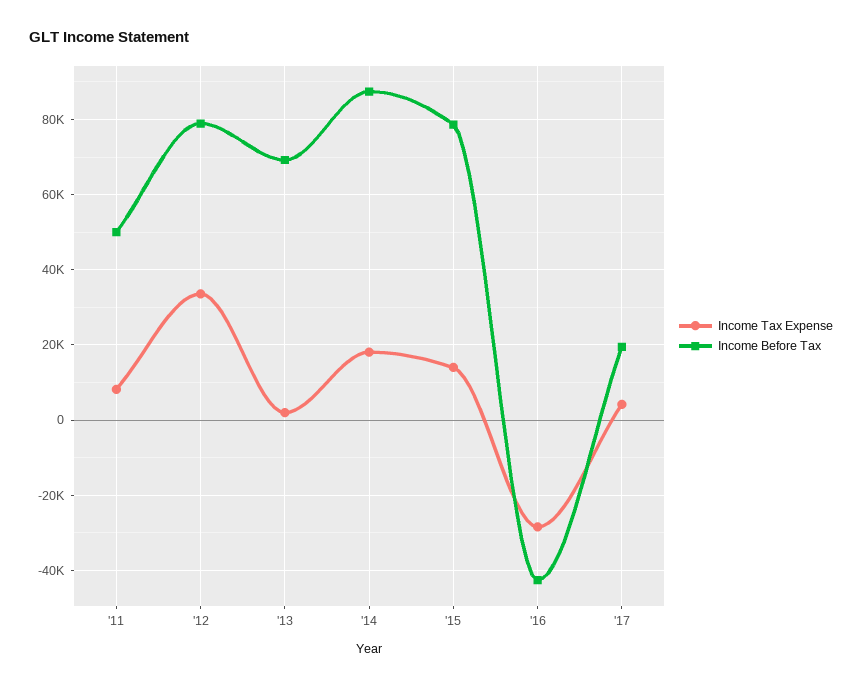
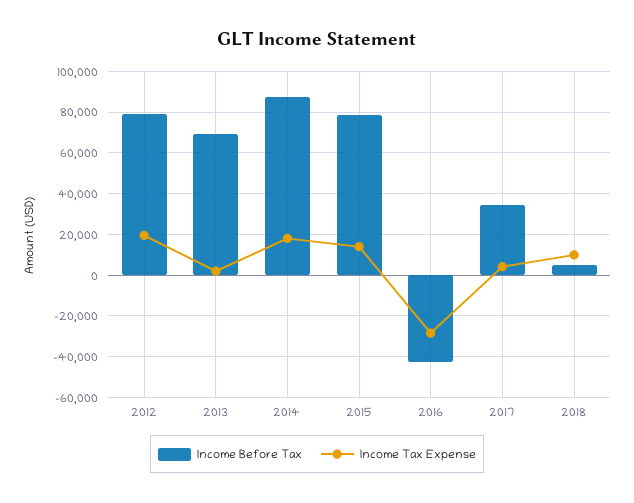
Income Tax Expense, '11: 8000 -> none
Income Before Tax, '11: 50000 -> none
Income Tax Expense, '12: 34000 -> 20000
Income Before Tax, '17: 20000 -> 35000
Income Before Tax, 2018: none -> 5000
Income Tax Expense, 2018: none -> 10000

